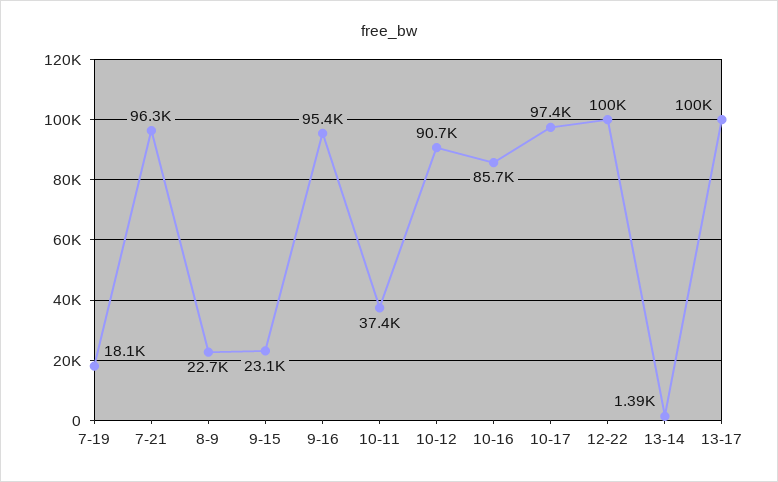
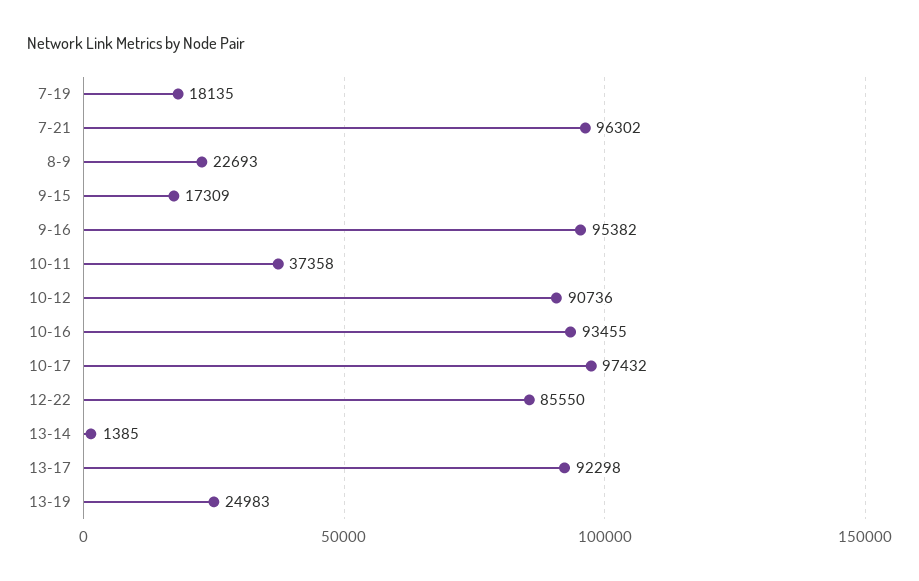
9-15: 23100 -> 17309
10-16: 85700 -> 93455
12-22: 100000 -> 85550
13-17: 100000 -> 92298
13-19: none -> 24983

